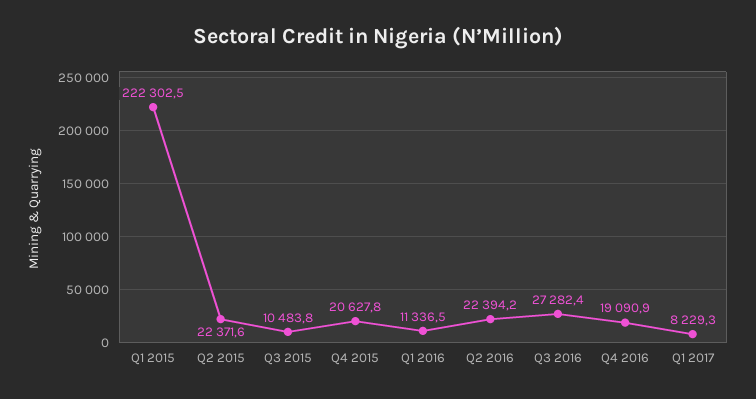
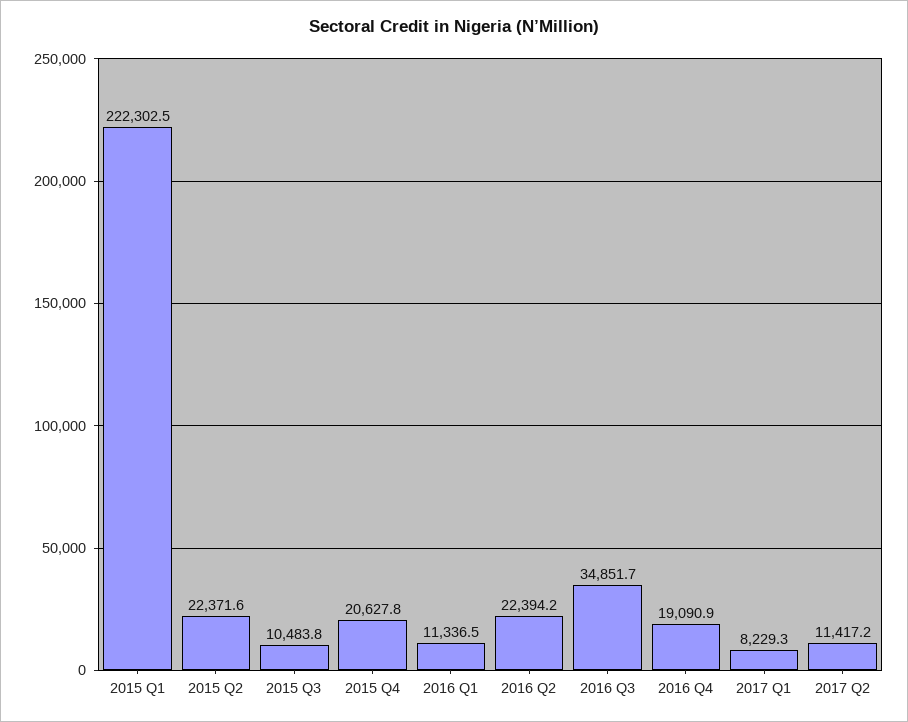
Q3 2016: 27282.4 -> 34851.7
2017 Q2: none -> 11417.2

